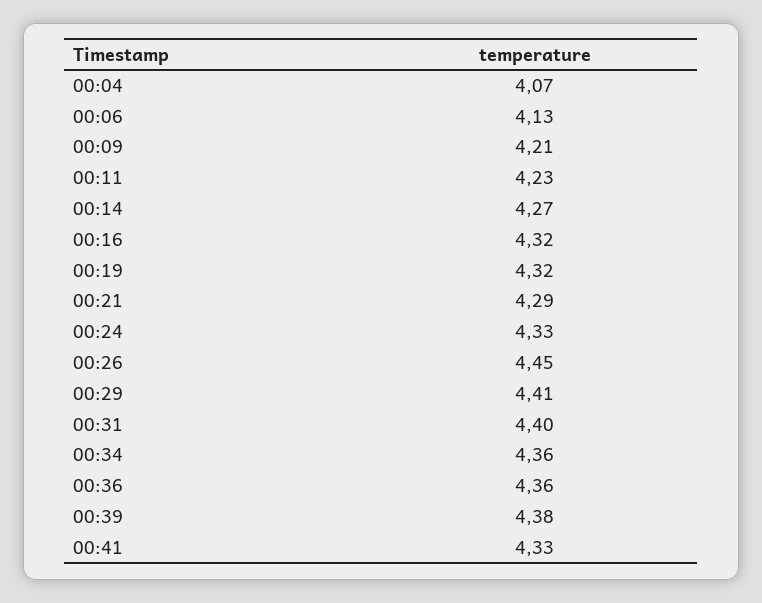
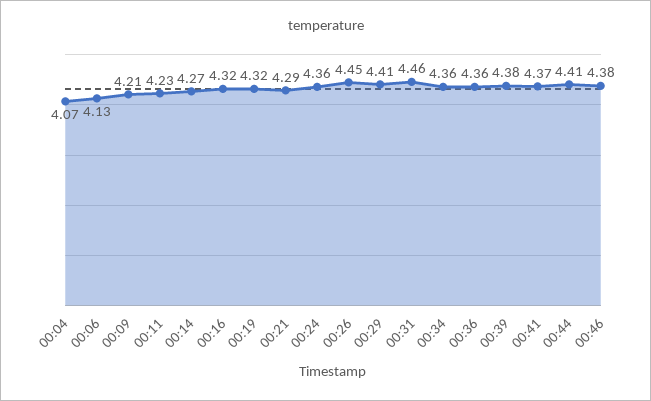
00:24: 4.33 -> 4.36
00:31: 4.4 -> 4.46
00:41: 4.33 -> 4.37
00:44: none -> 4.41
00:46: none -> 4.38

